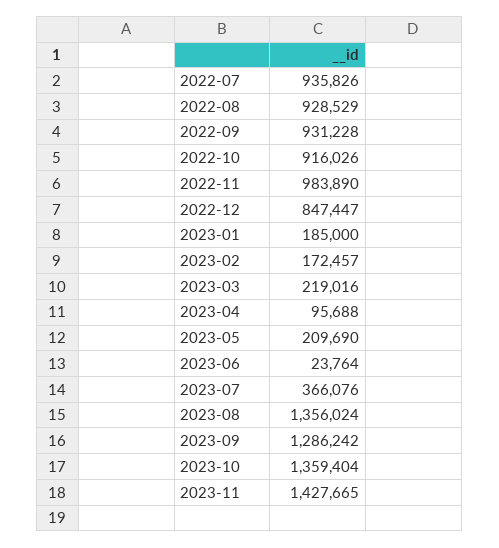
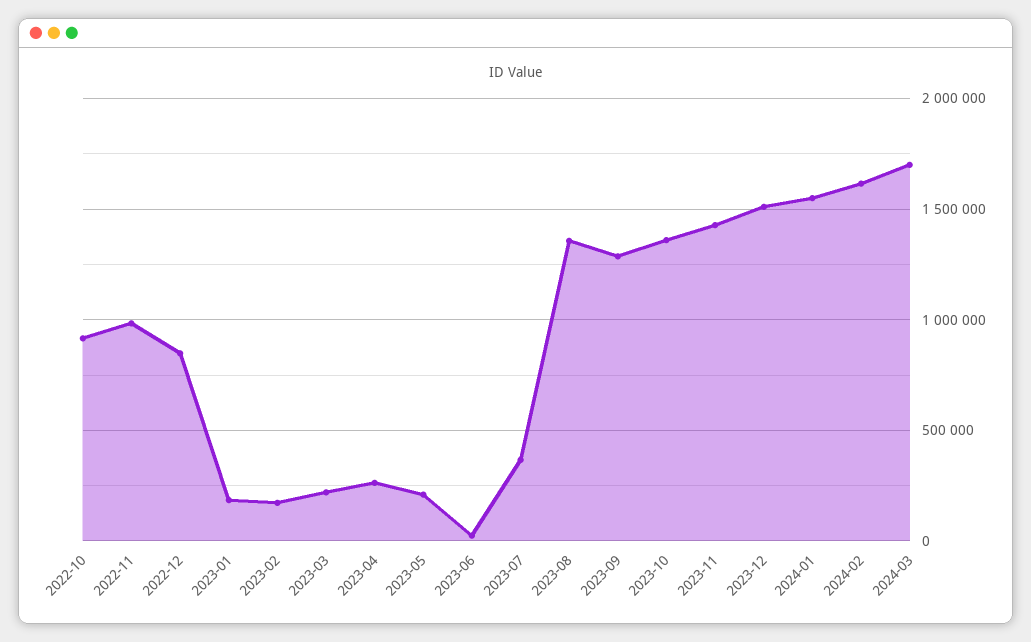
2022-07: 935826 -> none
2022-08: 928529 -> none
2022-09: 931228 -> none
2023-04: 95688 -> 250000
2023-12: none -> 1500000
2024-01: none -> 1550000
2024-02: none -> 1600000
2024-03: none -> 1700000

